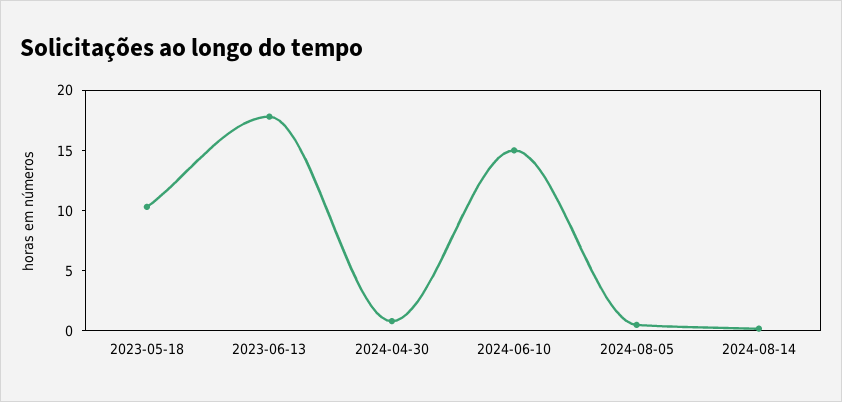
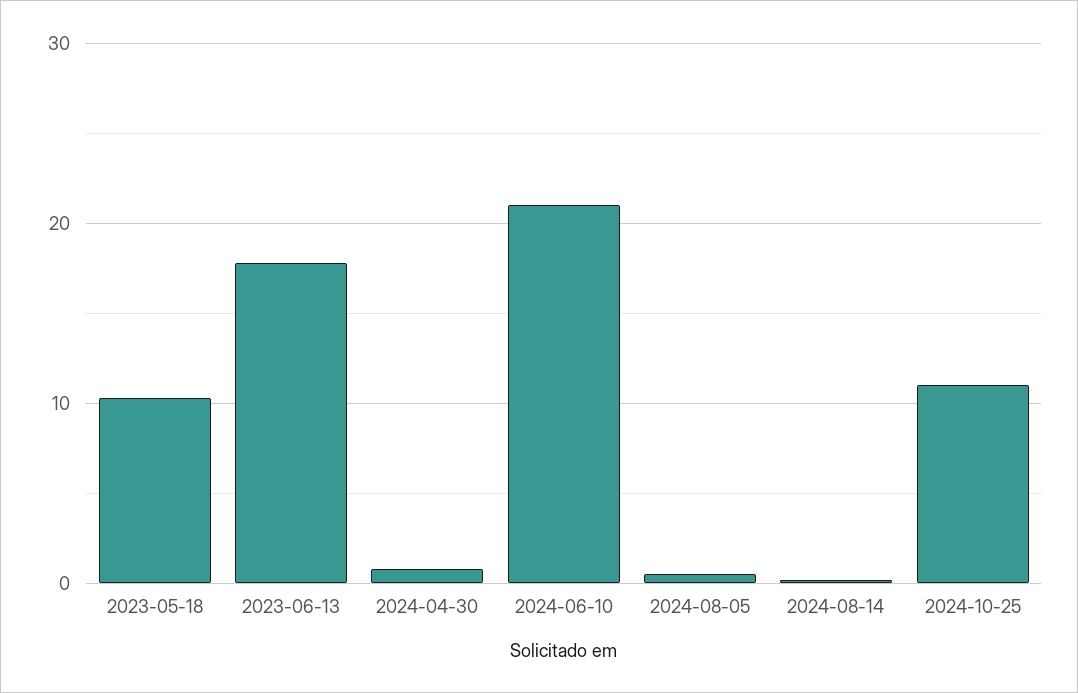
2024-06-10: 15 -> 21
2024-10-25: none -> 11

